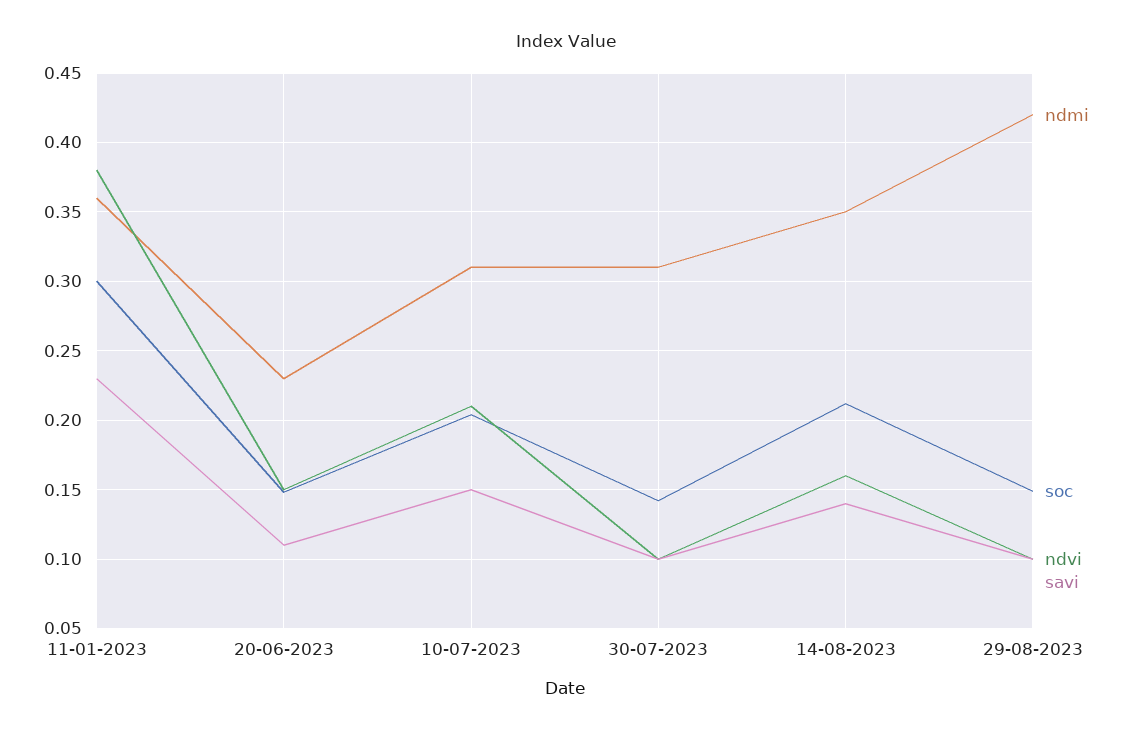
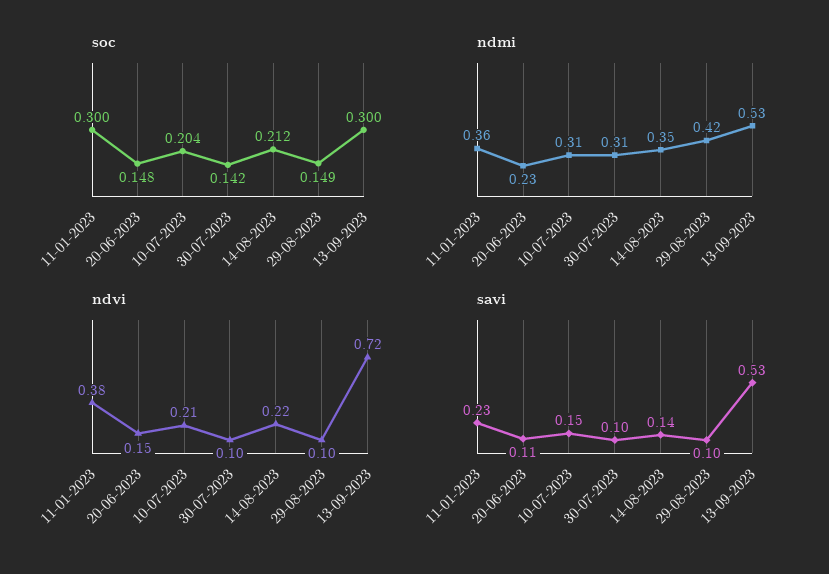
ndvi, 14-08-2023: 0.16 -> 0.22
soc, 13-09-2023: none -> 0.3
ndmi, 13-09-2023: none -> 0.53
ndvi, 13-09-2023: none -> 0.72
savi, 13-09-2023: none -> 0.53

